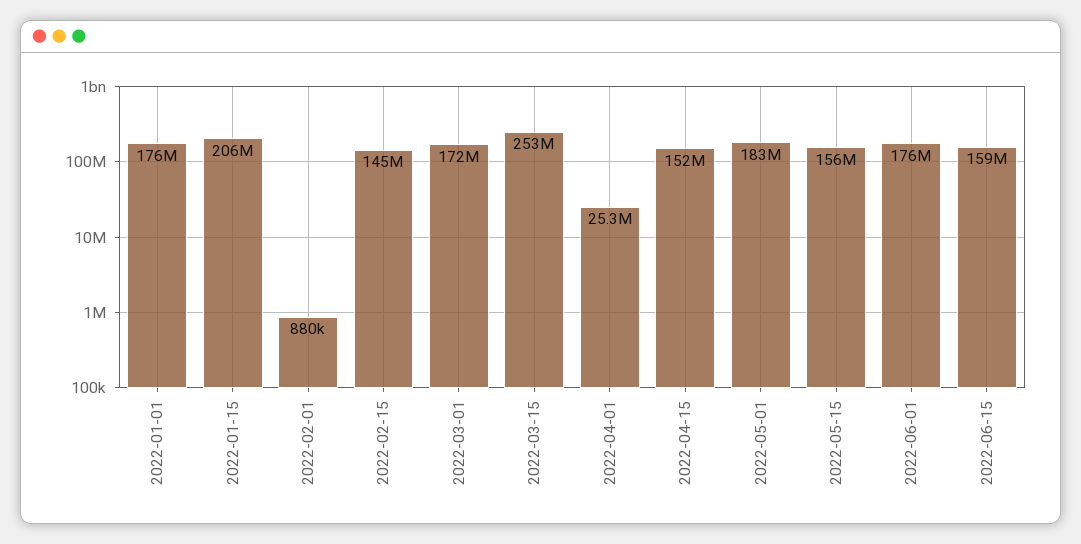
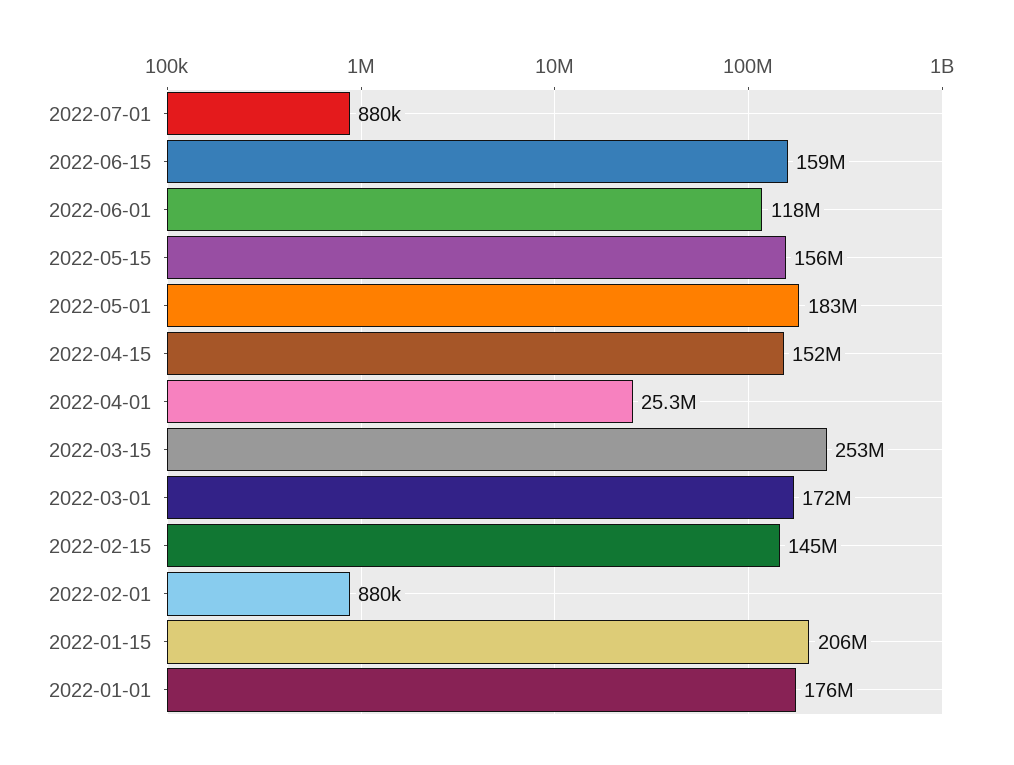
2022-06-01: 176000000 -> 118000000
2022-07-01: none -> 880000

